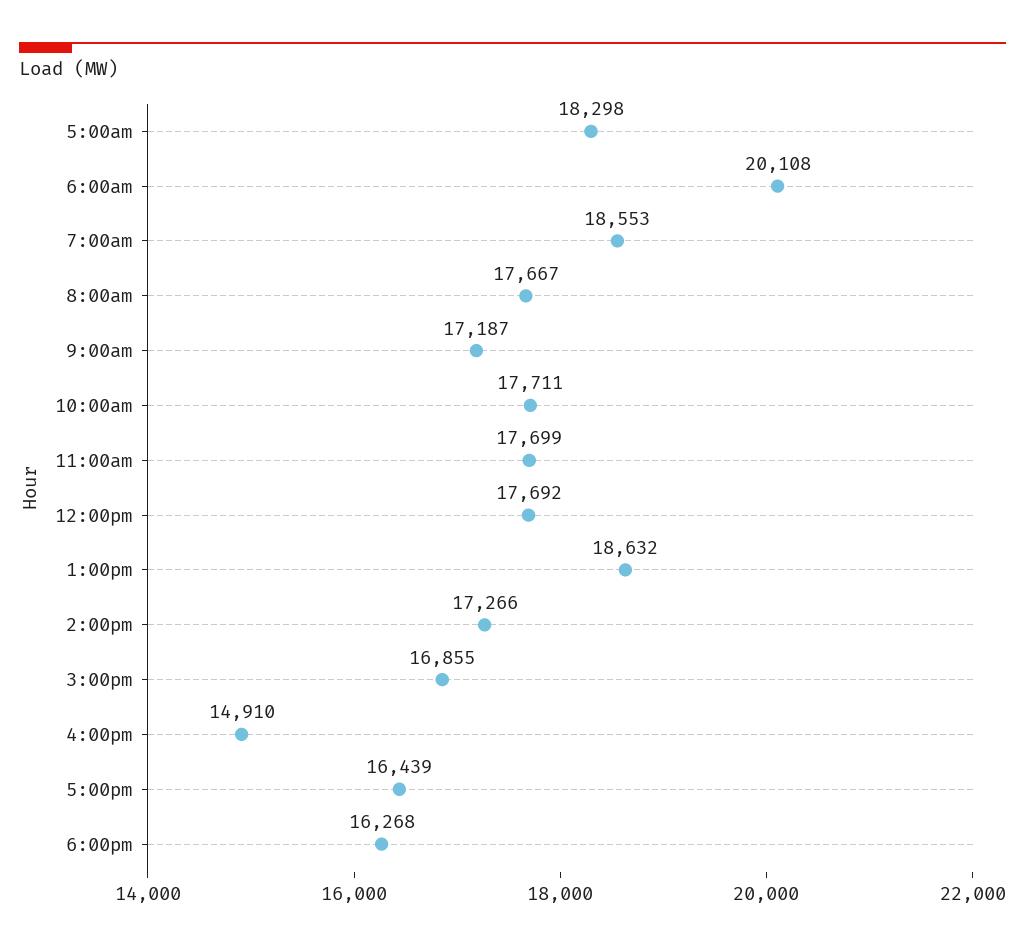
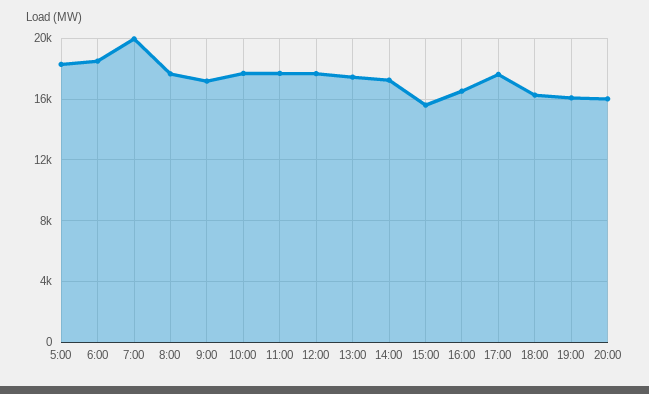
6:00am: 20108 -> 18500
7:00am: 18553 -> 20000
1:00pm: 18632 -> 17500
3:00pm: 16855 -> 15500
4:00pm: 14910 -> 16500
5:00pm: 16439 -> 17500
19:00: none -> 16000
20:00: none -> 16000

